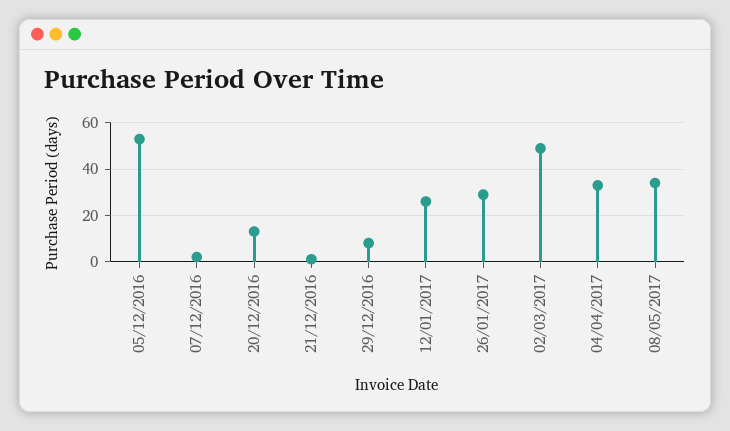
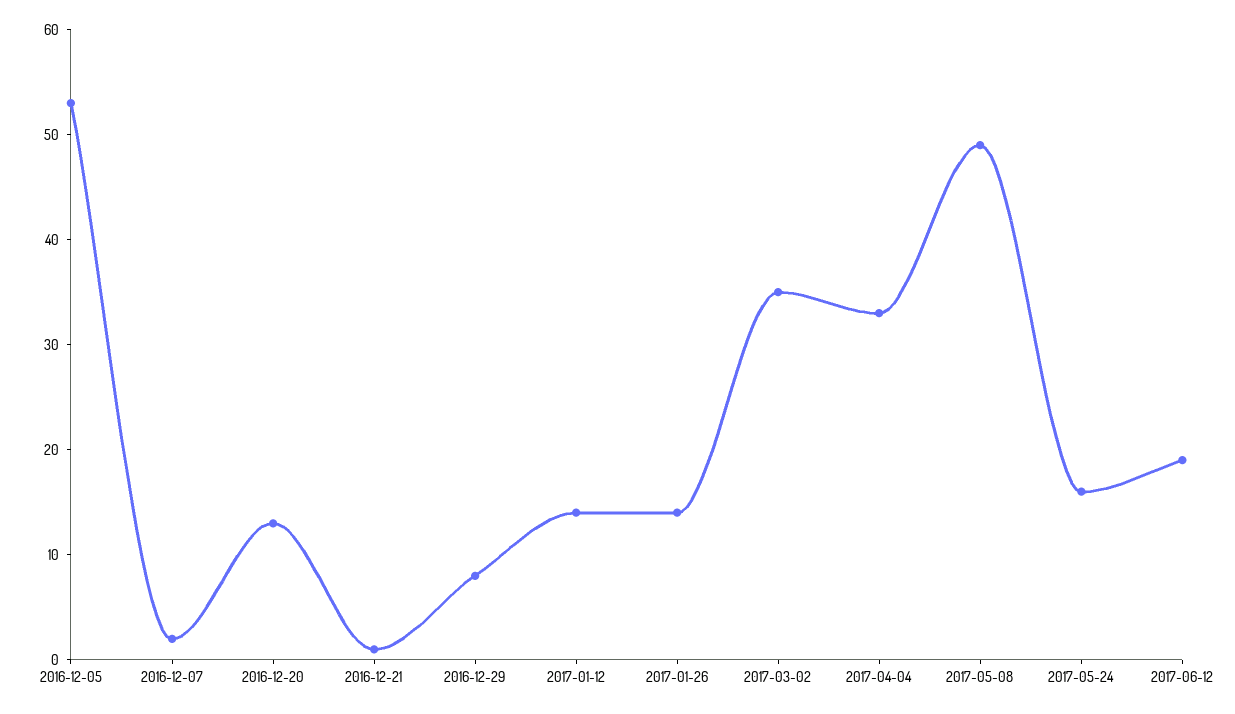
12/01/2017: 25 -> 14
26/01/2017: 30 -> 14
02/03/2017: 50 -> 35
08/05/2017: 35 -> 49
2017-05-24: none -> 16
2017-06-12: none -> 19

